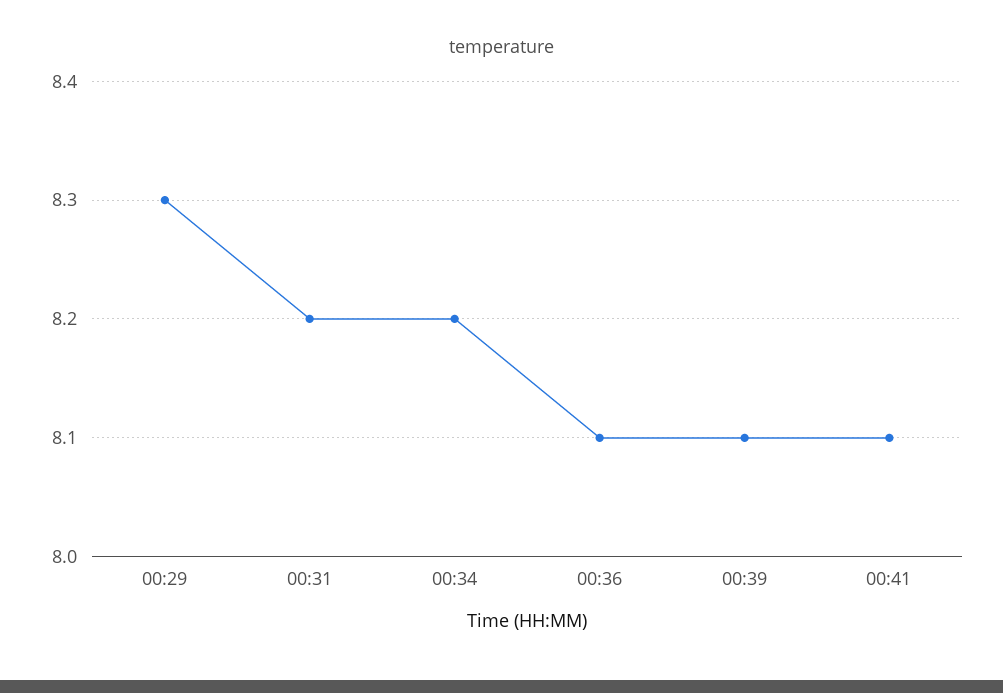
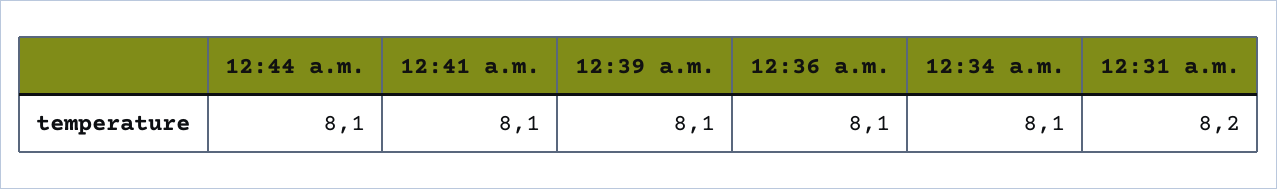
00:29: 8.3 -> none
00:34: 8.2 -> 8.1
12:44 a.m.: none -> 8.1

